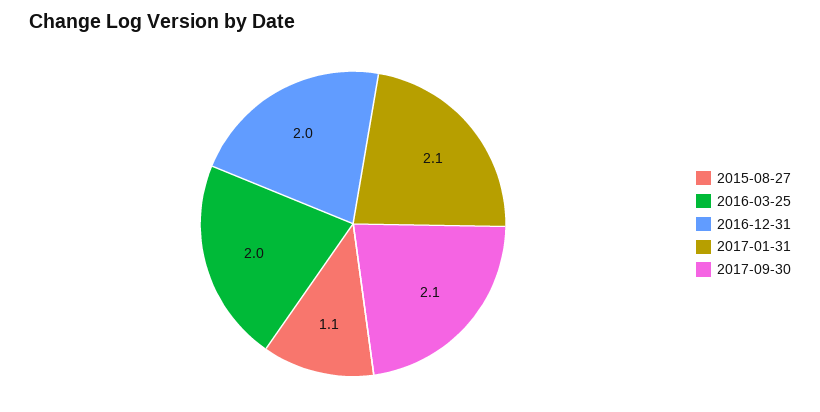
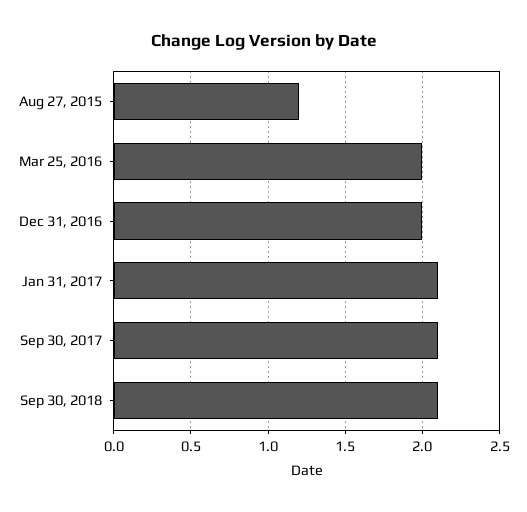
2015-08-27: 1.1 -> 1.2
Sep 30, 2018: none -> 2.1

